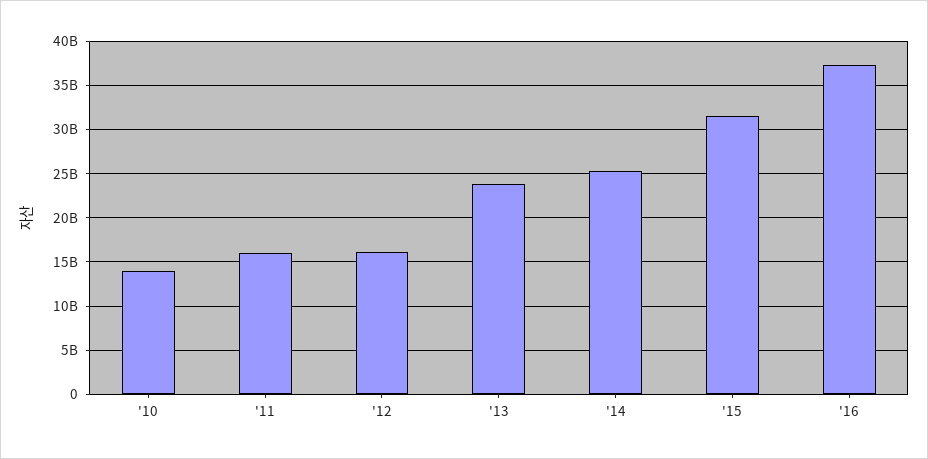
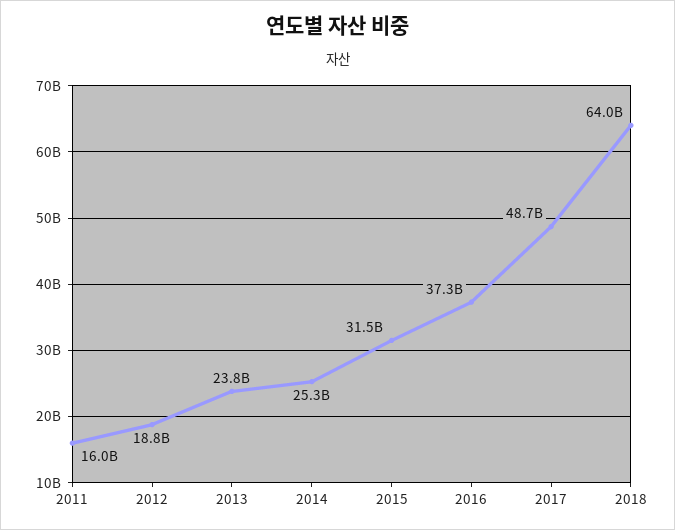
'10: 14000000000 -> none
'12: 16000000000 -> 18800000000
2017: none -> 48700000000
2018: none -> 64000000000

